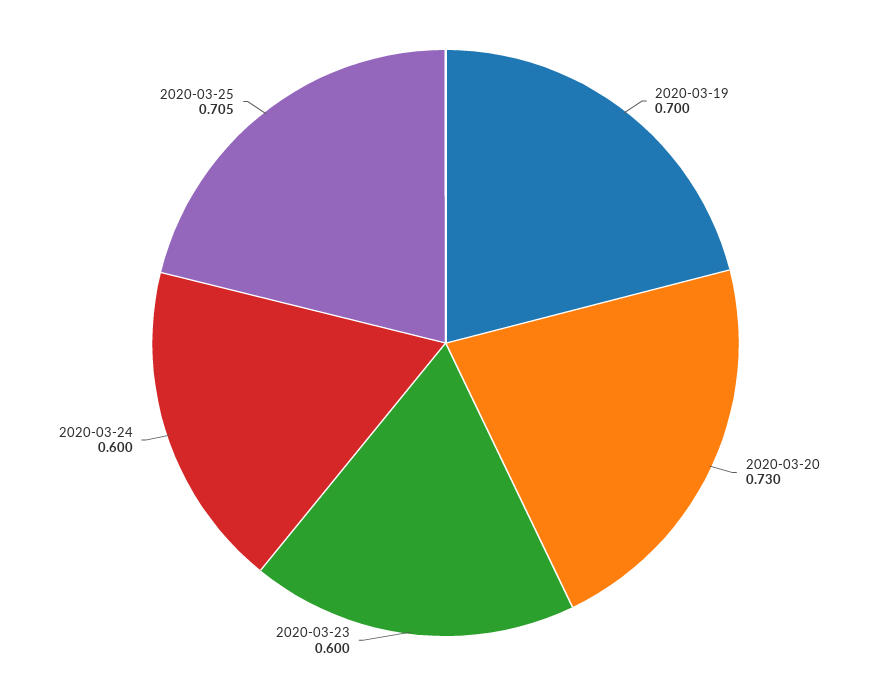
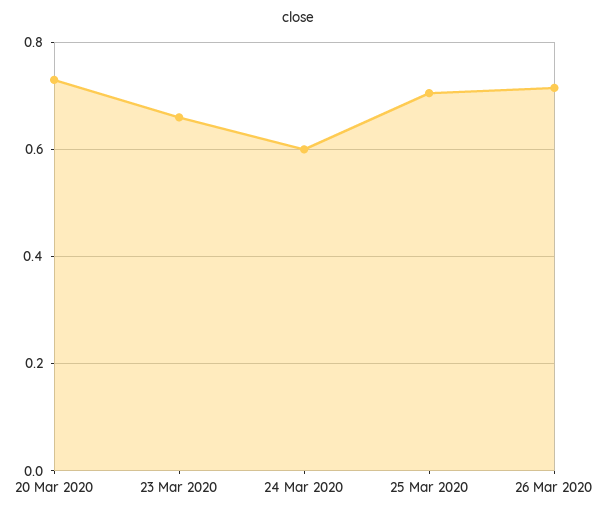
2020-03-19: 0.7 -> none
2020-03-23: 0.6 -> 0.66
26 Mar 2020: none -> 0.72

